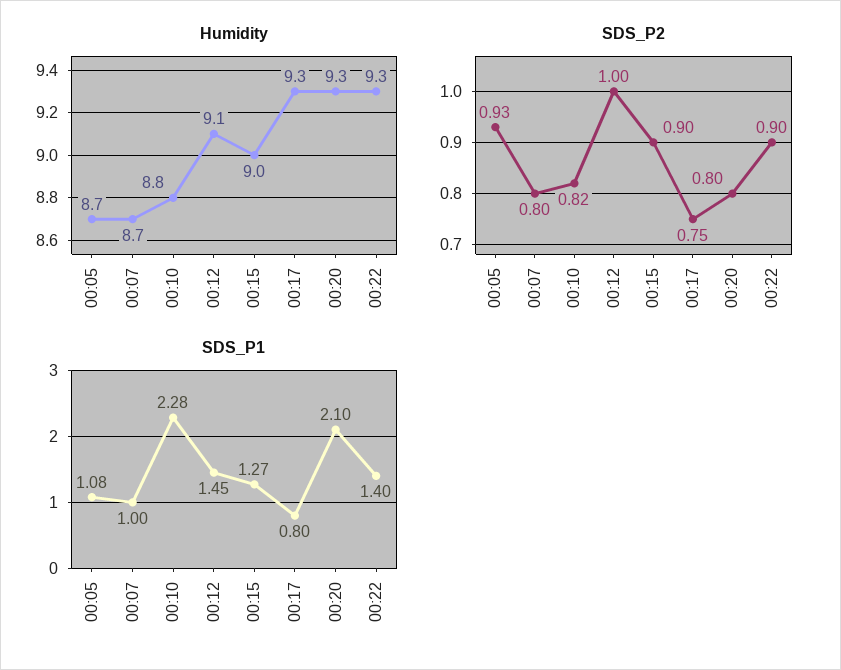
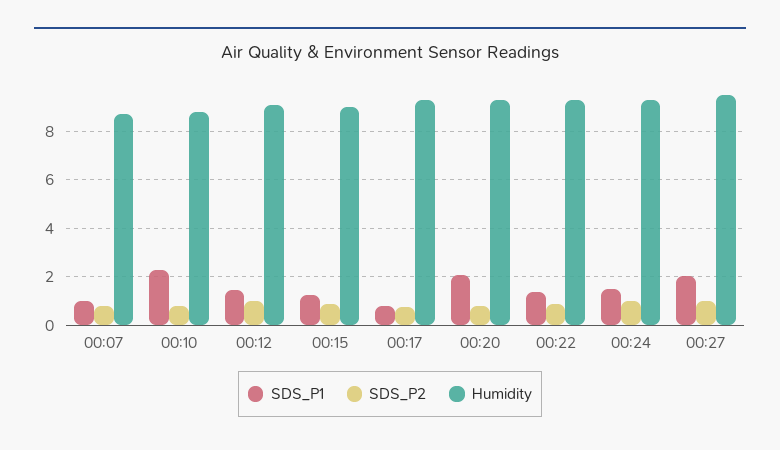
Humidity, 00:05: 8.7 -> none
SDS_P2, 00:05: 0.93 -> none
SDS_P1, 00:05: 1.08 -> none
SDS_P1, 00:24: none -> 1.5
SDS_P2, 00:24: none -> 1
Humidity, 00:24: none -> 9.25
SDS_P1, 00:27: none -> 2
SDS_P2, 00:27: none -> 1
Humidity, 00:27: none -> 9.5

